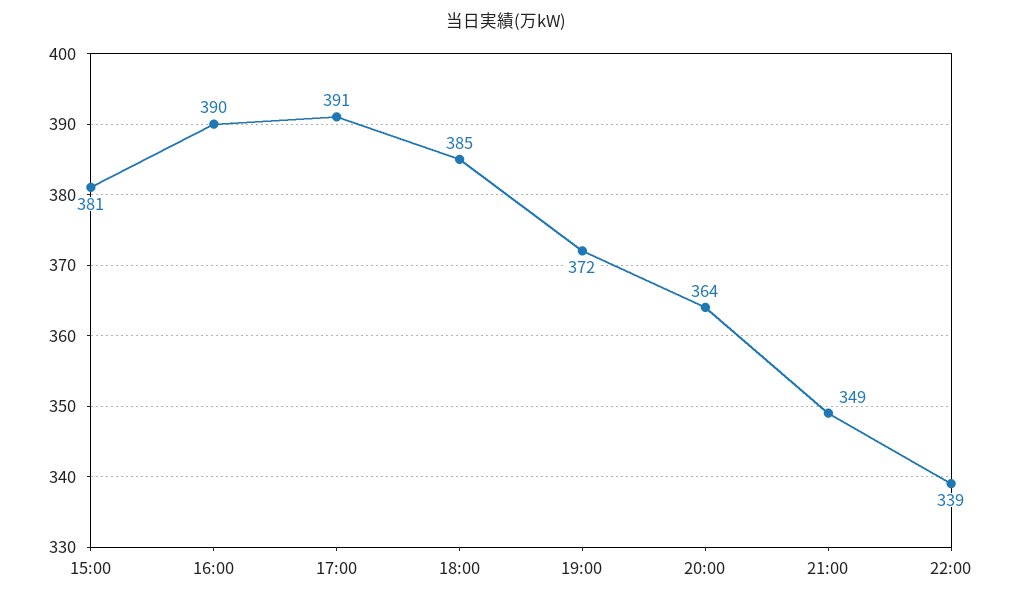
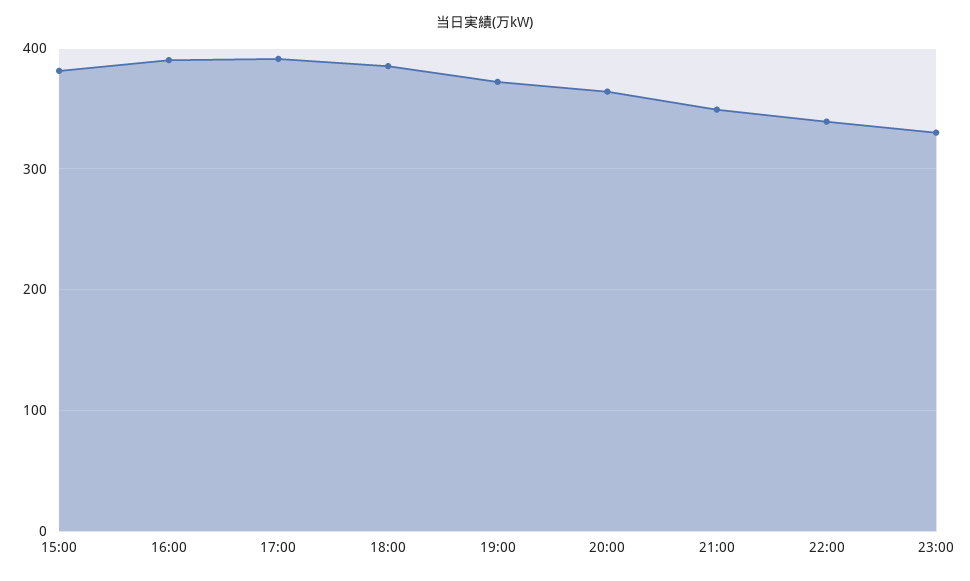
23:00: none -> 330

